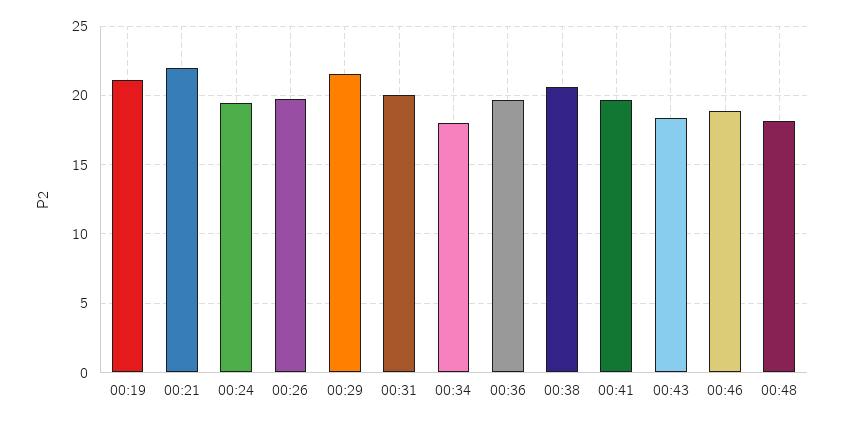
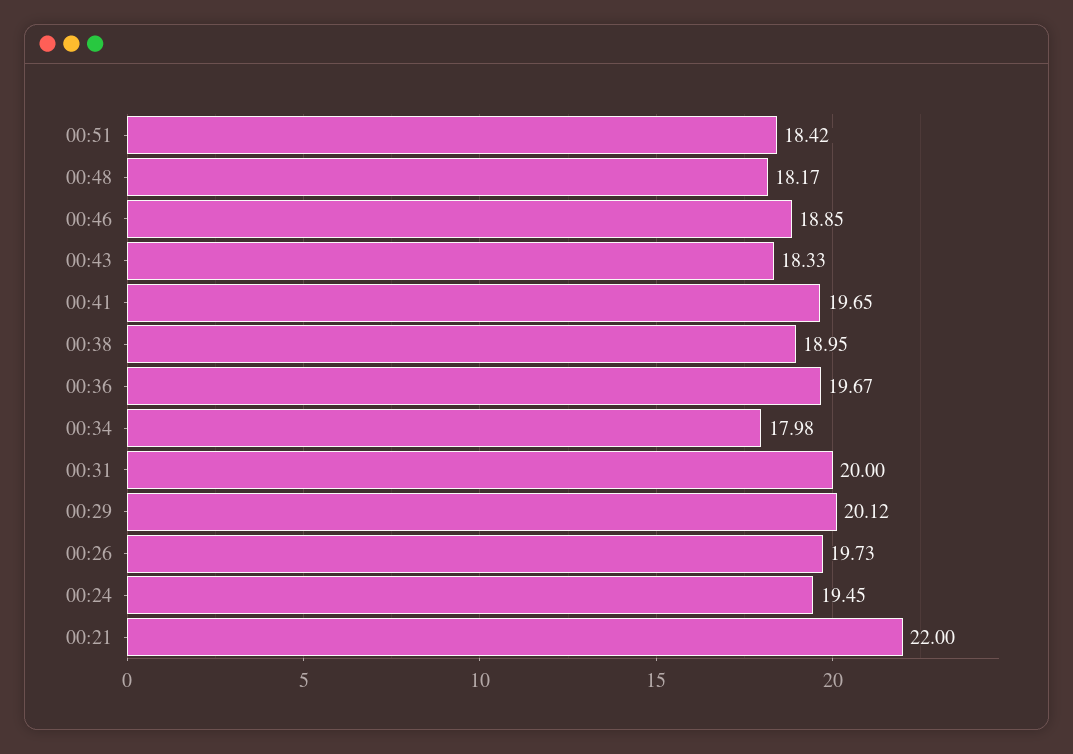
00:19: 21 -> none
00:29: 21.5 -> 20.12
00:38: 20.5 -> 18.95
00:51: none -> 18.42

